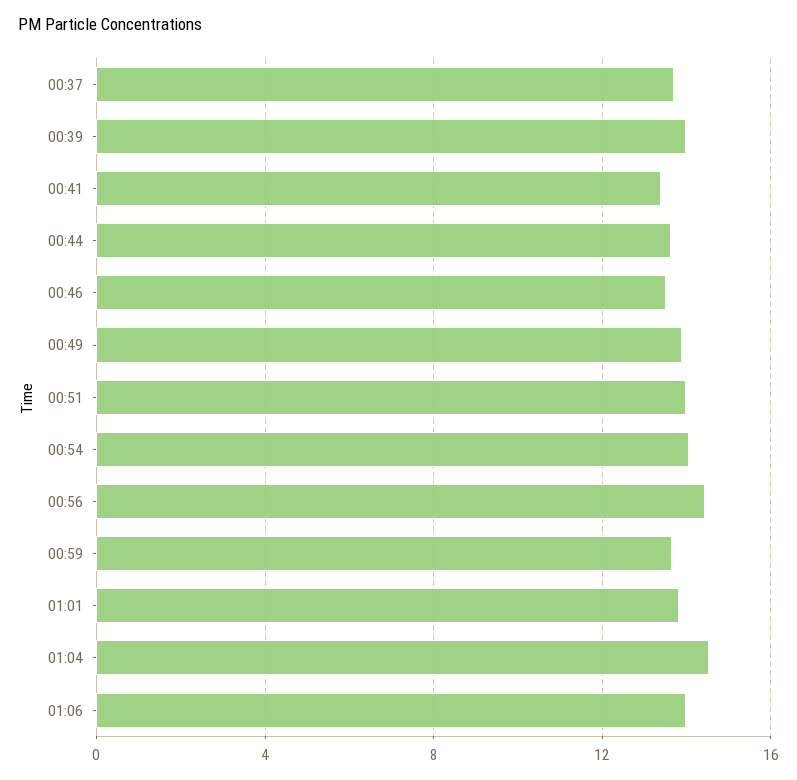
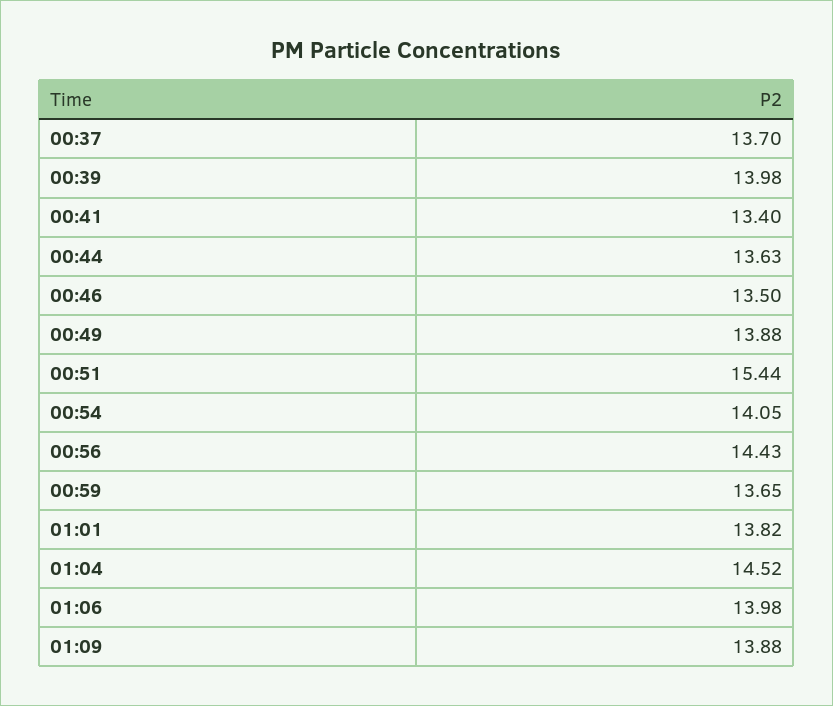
00:51: 14 -> 15.44
01:09: none -> 13.88

